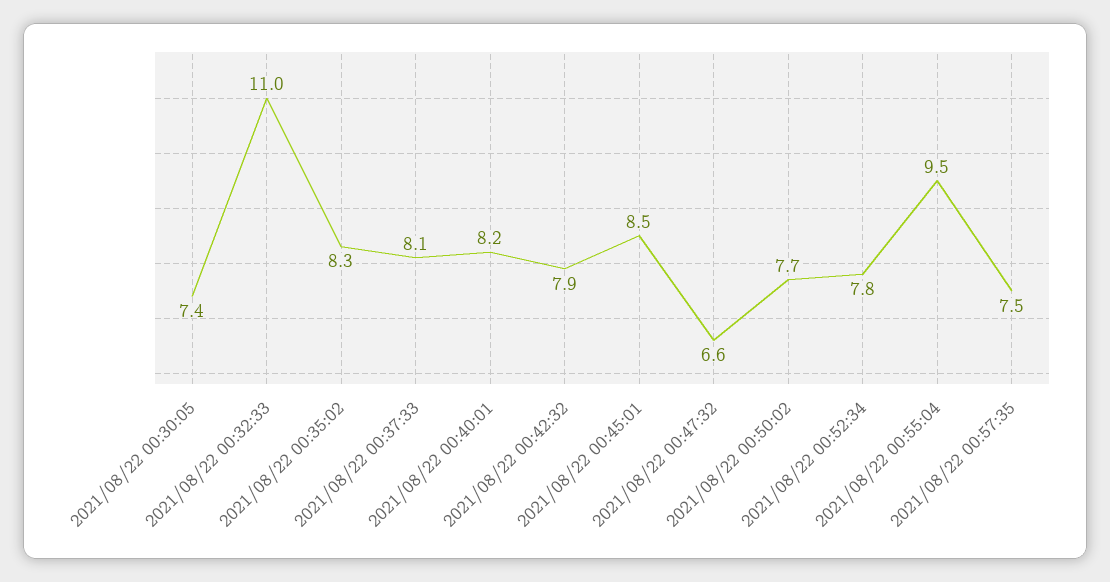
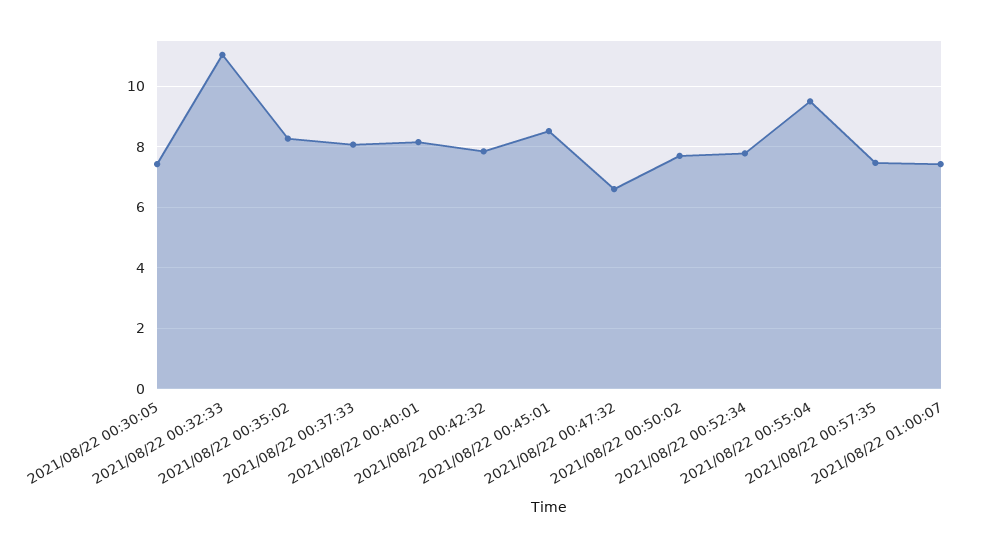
2021/08/22 01:00:07: none -> 7.4

